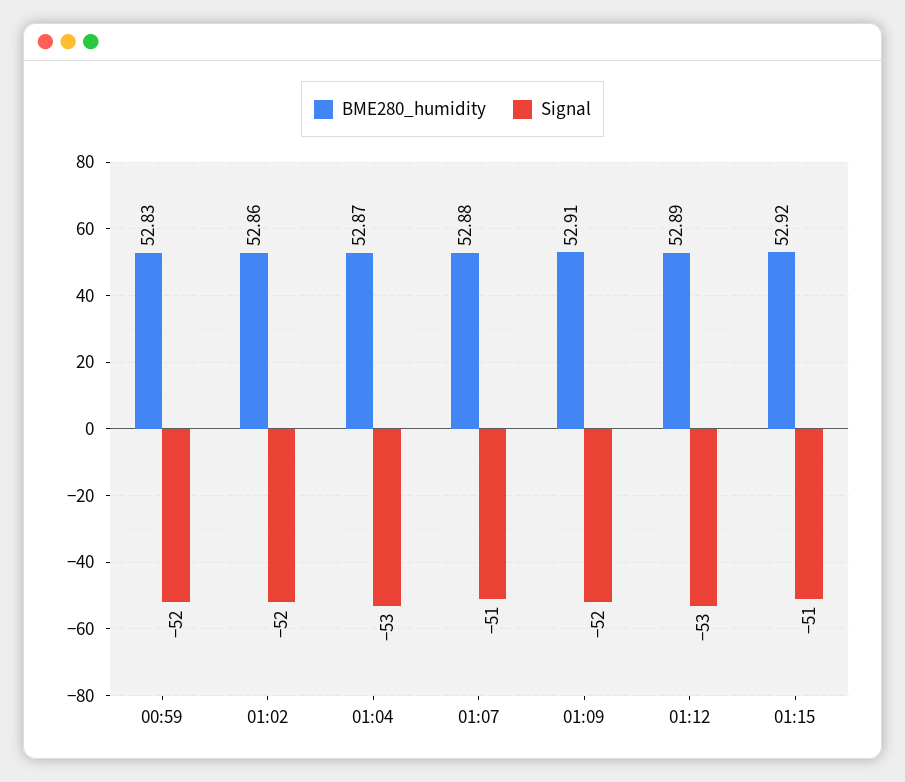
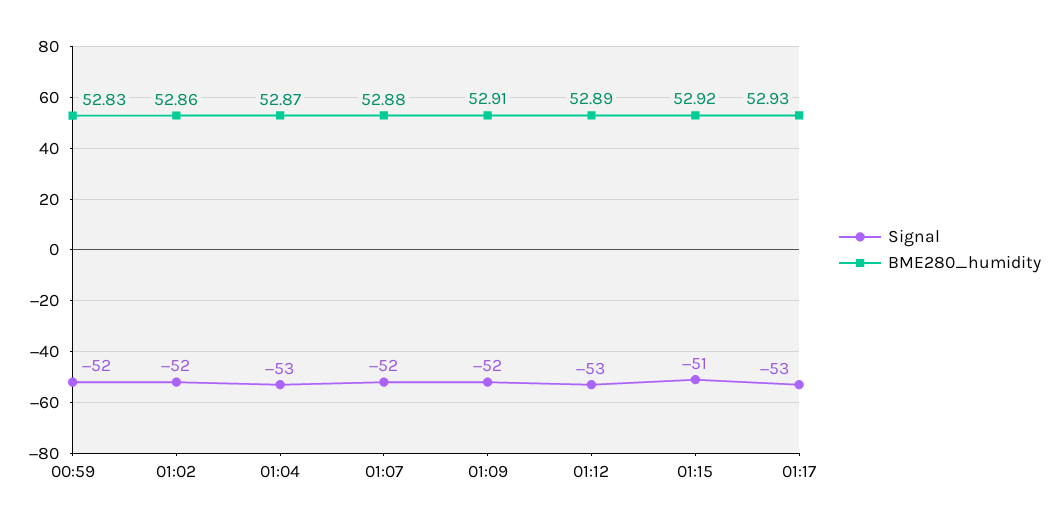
Signal, 01:07: -51 -> -52
Signal, 01:17: none -> -53
BME280_humidity, 01:17: none -> 52.93

